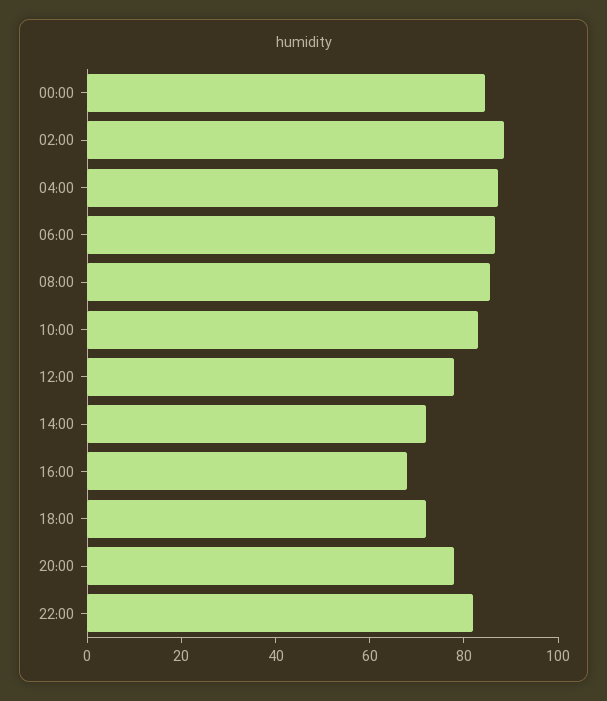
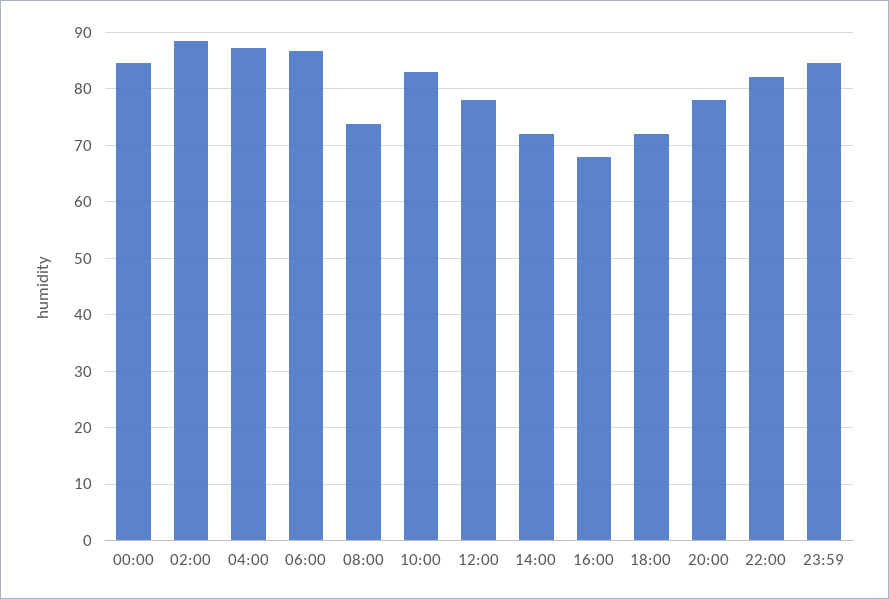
08:00: 85 -> 74
23:59: none -> 84

